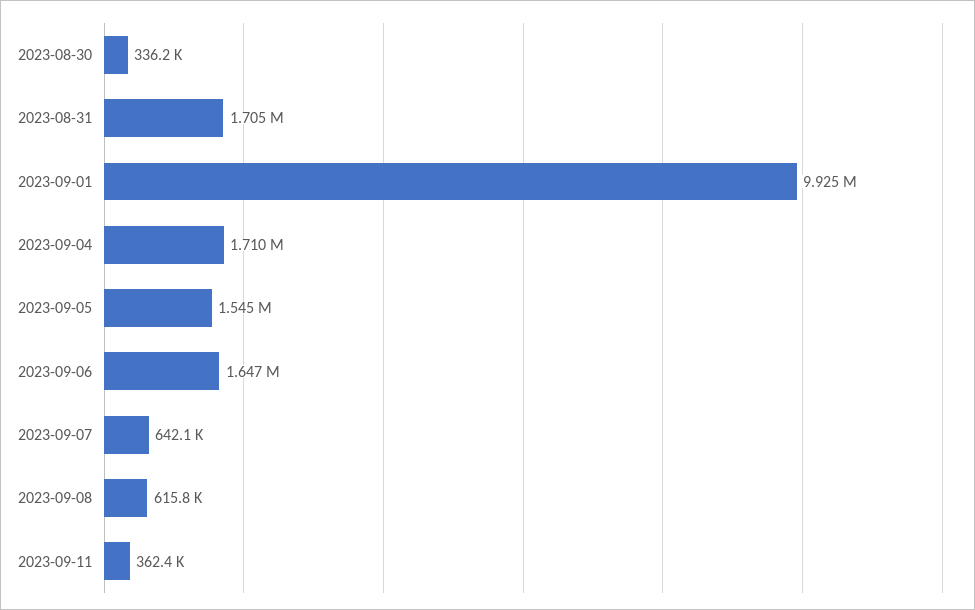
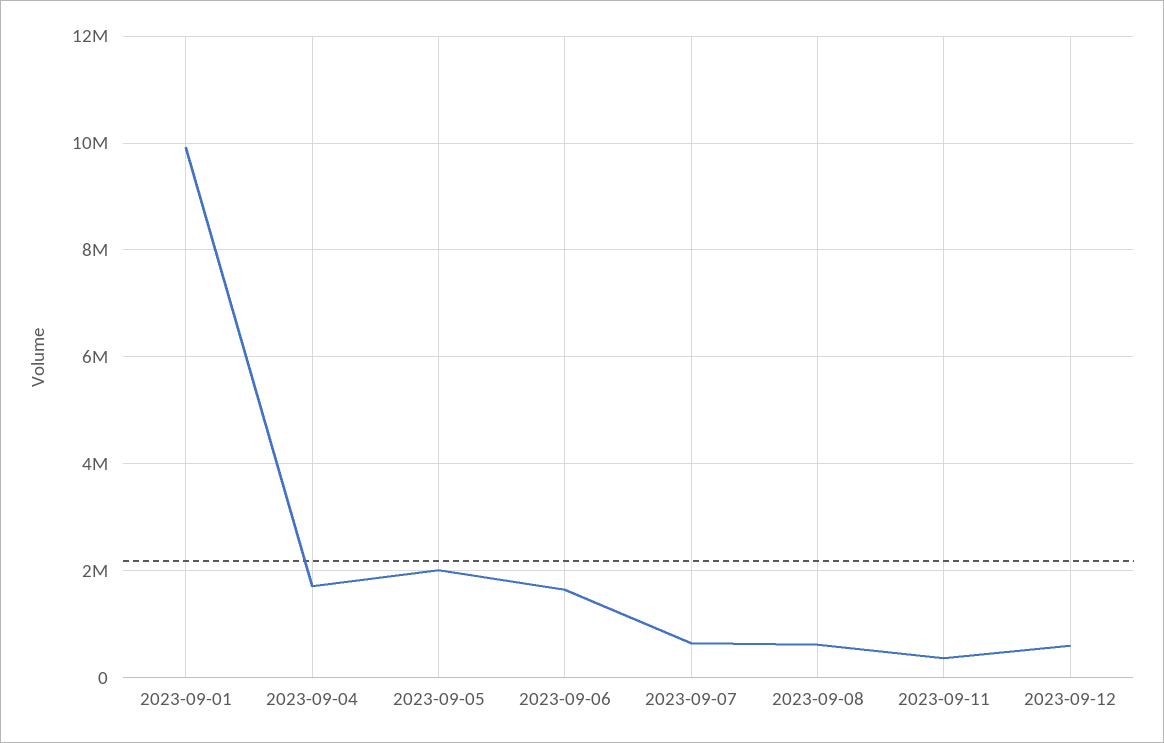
2023-08-30: 336200 -> none
2023-08-31: 1705000 -> none
2023-09-05: 1545000 -> 2000000
2023-09-12: none -> 600000

